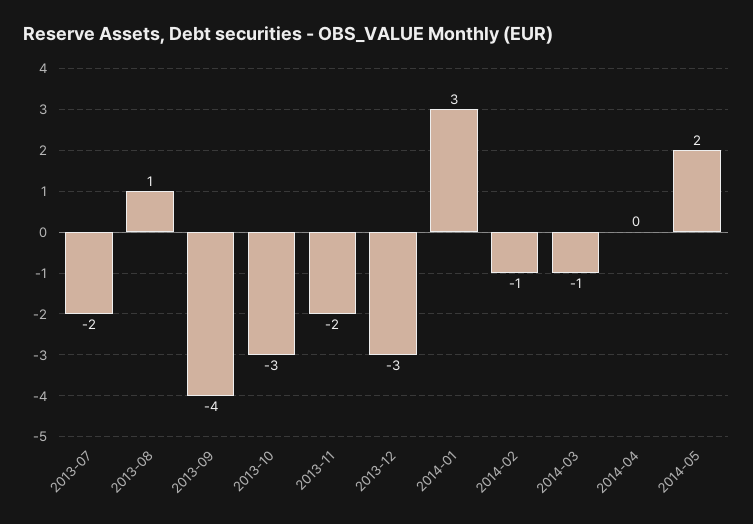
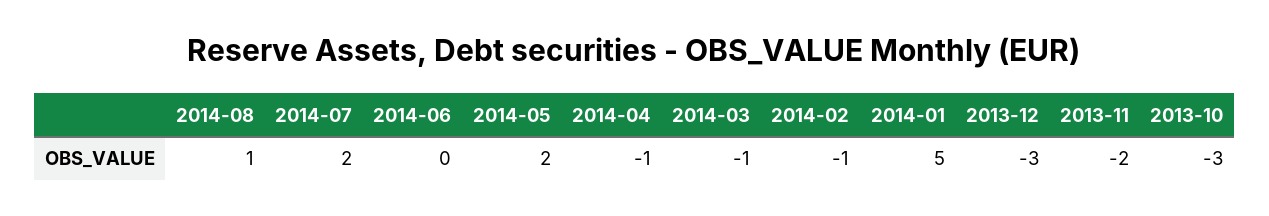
2013-07: -2 -> none
2013-08: 1 -> none
2013-09: -4 -> none
2014-01: 3 -> 5
2014-04: 0 -> -1
2014-08: none -> 1
2014-07: none -> 2
2014-06: none -> 0

